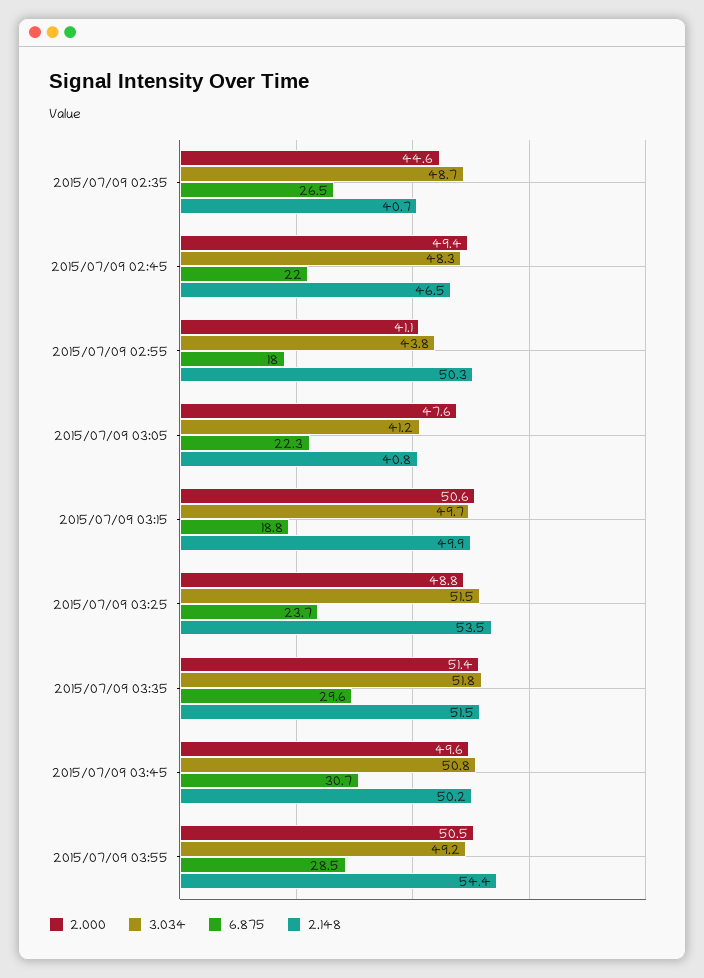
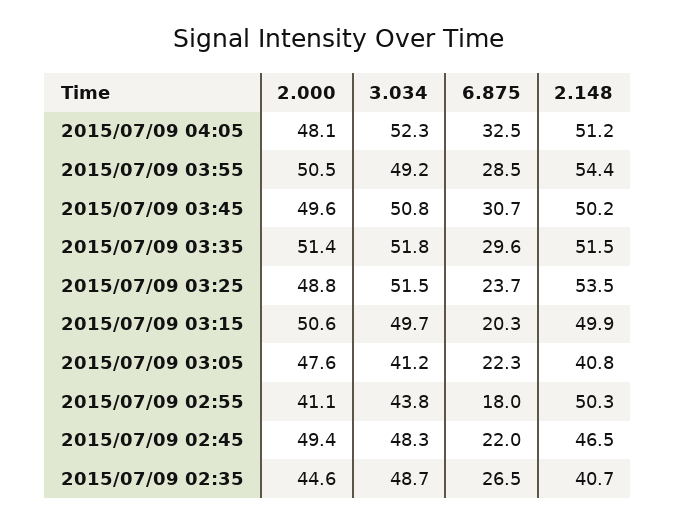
6.875, 2015/07/09 03:15: 18.8 -> 20.3
2.000, 2015/07/09 04:05: none -> 48.1
3.034, 2015/07/09 04:05: none -> 52.3
6.875, 2015/07/09 04:05: none -> 32.5
2.148, 2015/07/09 04:05: none -> 51.2

